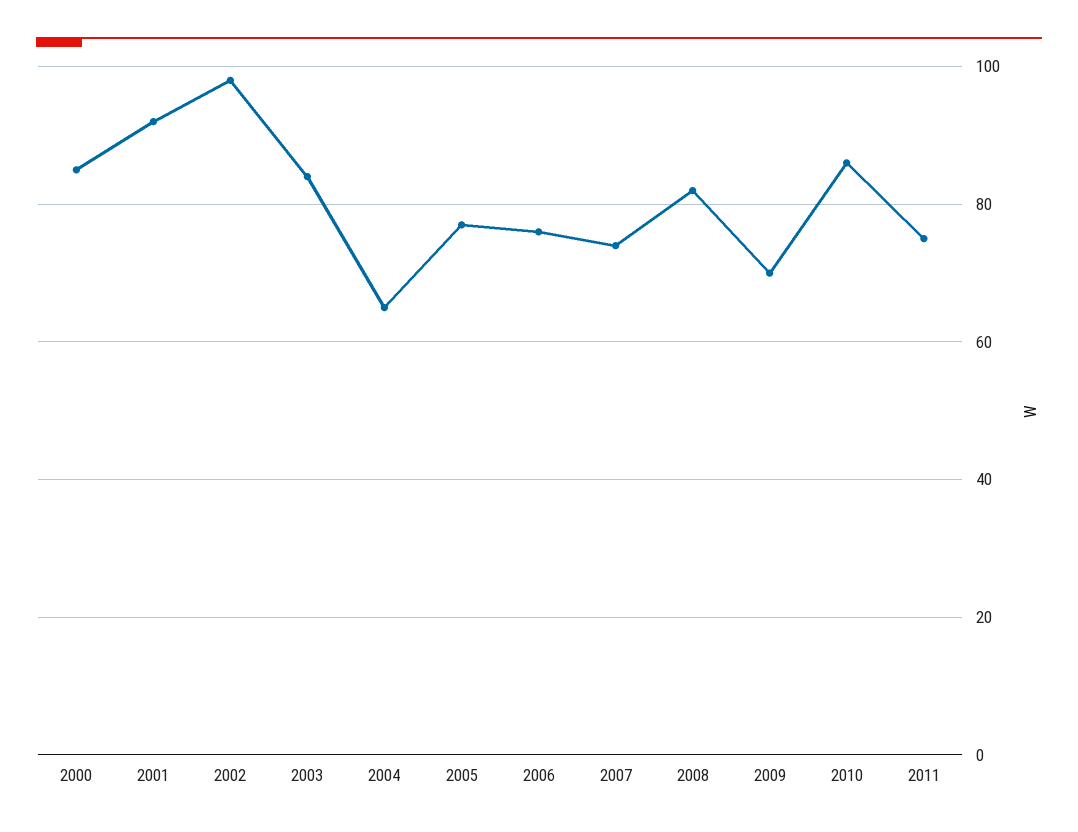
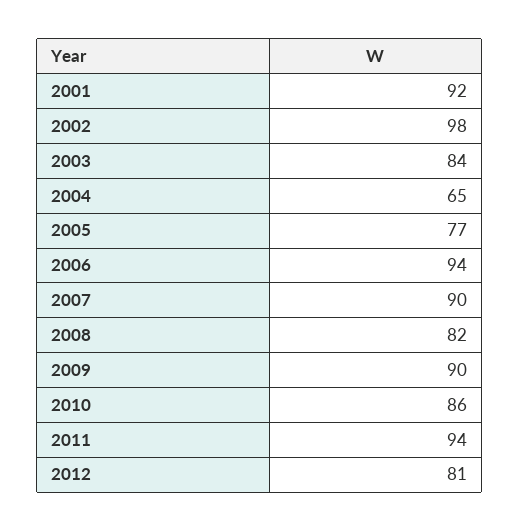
2000: 85 -> none
2006: 75 -> 94
2007: 75 -> 90
2009: 70 -> 90
2011: 75 -> 94
2012: none -> 81

